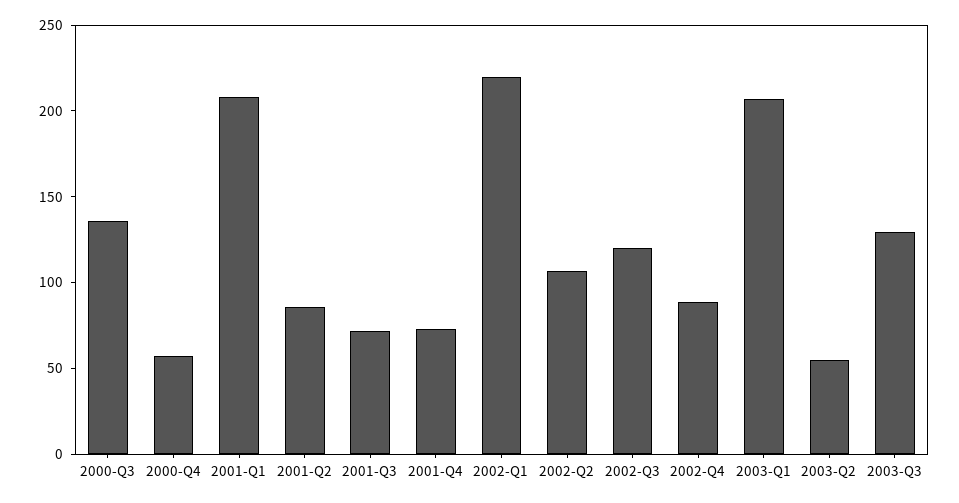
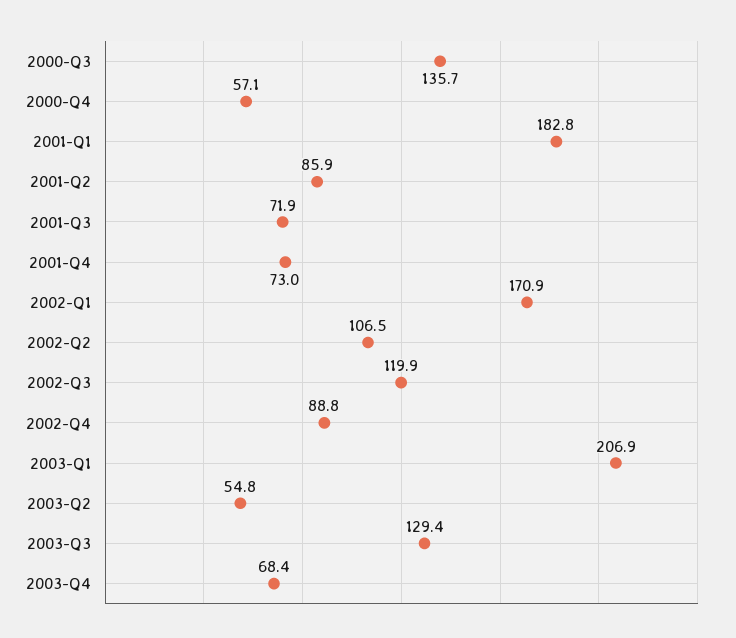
2001-Q1: 210 -> 182.8
2002-Q1: 220 -> 170.9
2003-Q4: none -> 68.4

